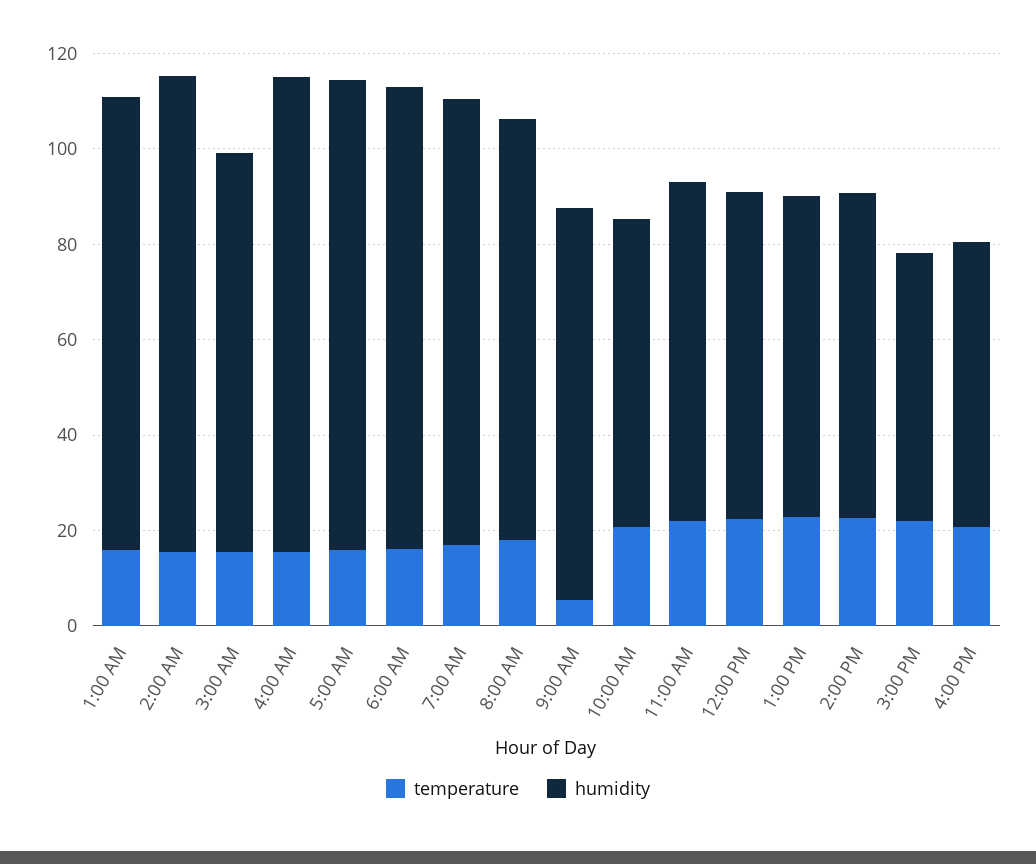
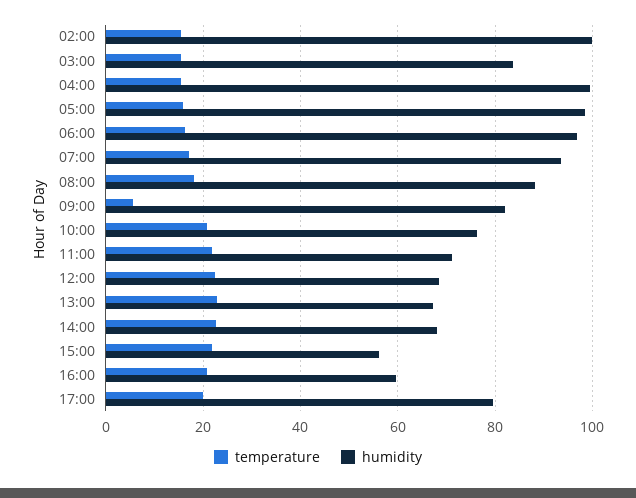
temperature, 1:00 AM: 15 -> none
humidity, 1:00 AM: 95 -> none
humidity, 10:00 AM: 65 -> 76
temperature, 17:00: none -> 20
humidity, 17:00: none -> 80

